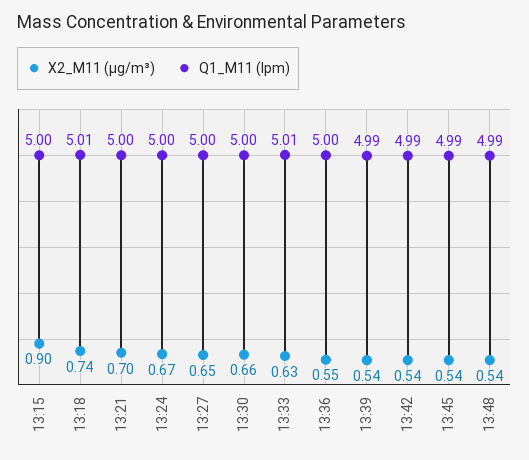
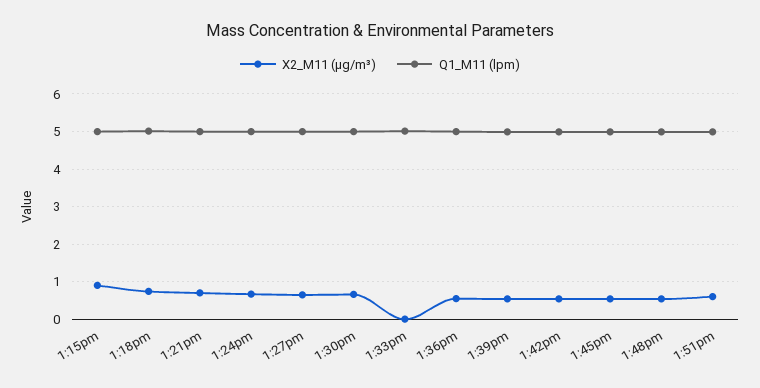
X2_M11 (μg/m³), 13:33: 0.63 -> 0
X2_M11 (μg/m³), 1:51pm: none -> 0.6
Q1_M11 (lpm), 1:51pm: none -> 5

